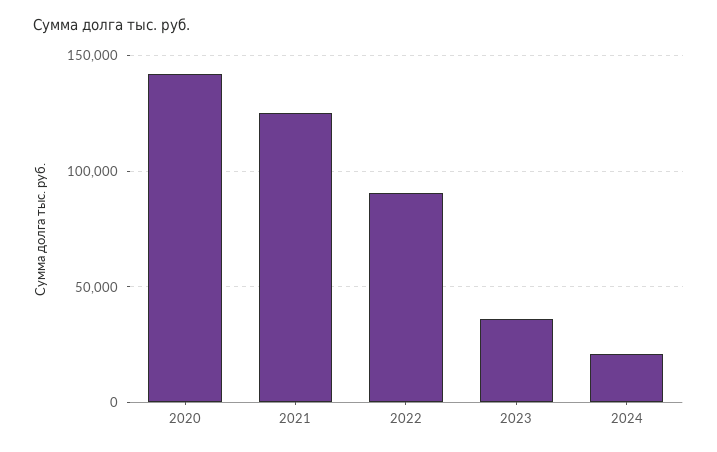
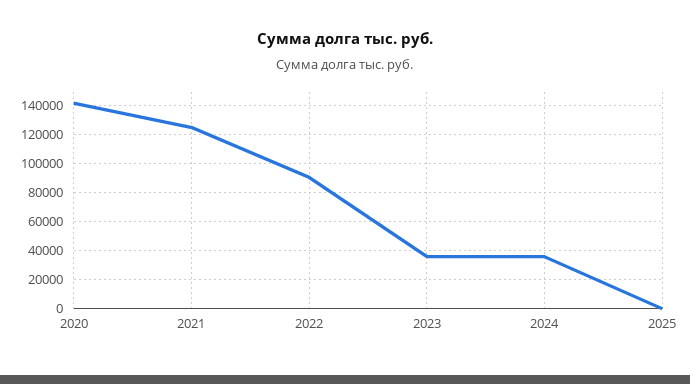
2024: 20000 -> 35000
2025: none -> 0

